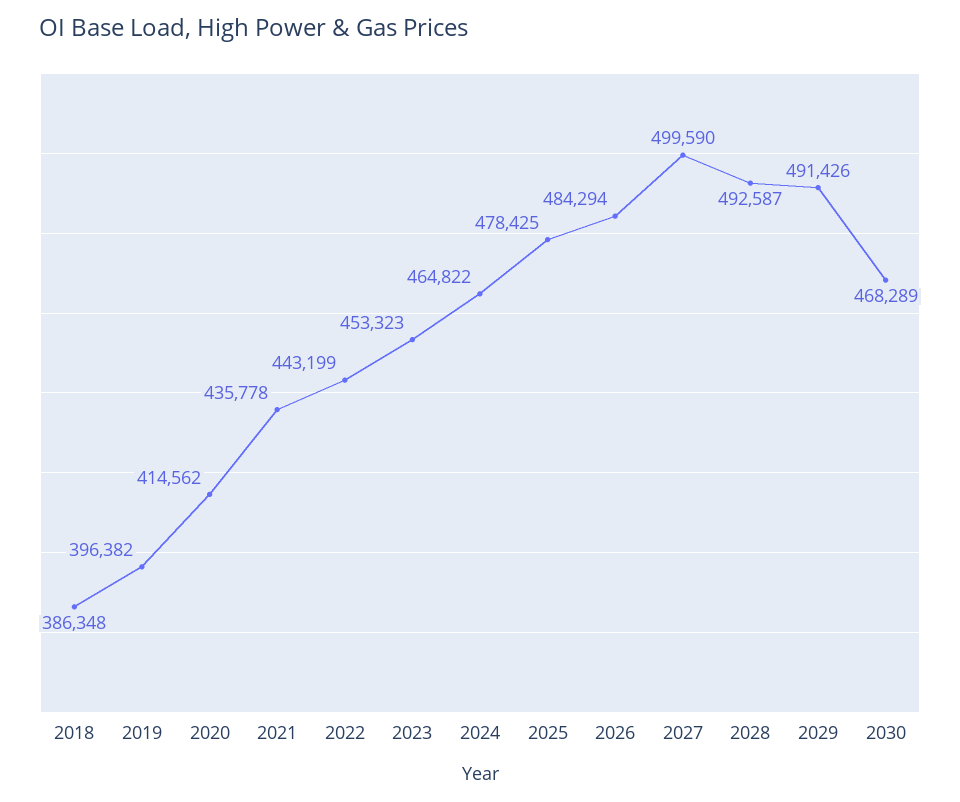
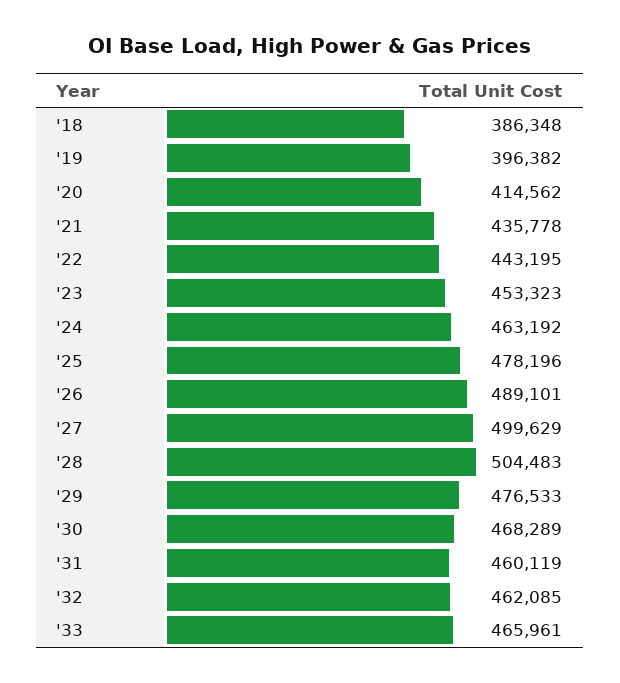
2022: 443199 -> 443195
2024: 464822 -> 463192
2025: 478425 -> 478196
2026: 484294 -> 489101
2027: 499590 -> 499629
2028: 492587 -> 504483
2029: 491426 -> 476533
'31: none -> 460119
'32: none -> 462085
'33: none -> 465961

